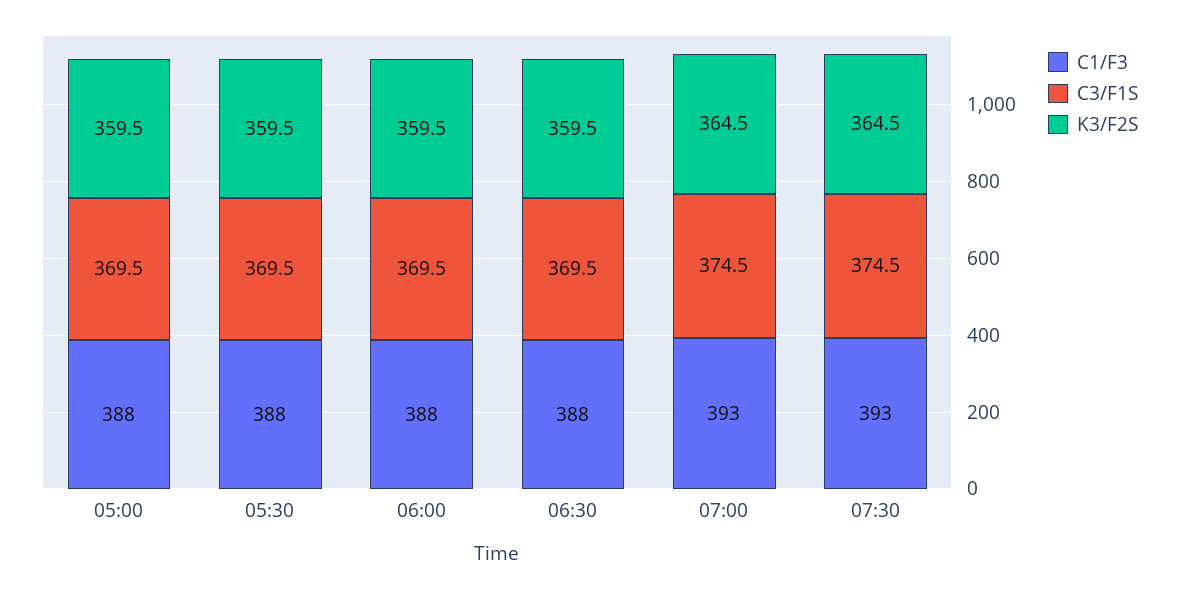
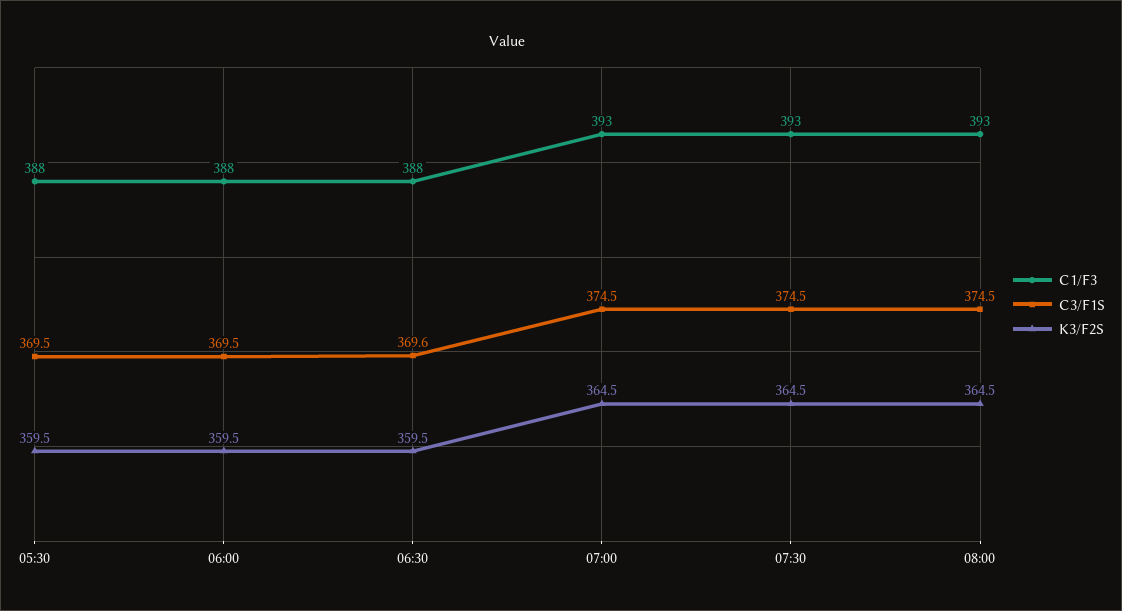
C1/F3, 05:00: 388 -> none
C3/F1S, 05:00: 369.5 -> none
K3/F2S, 05:00: 359.5 -> none
C3/F1S, 06:30: 369.5 -> 369.6
C1/F3, 08:00: none -> 393
C3/F1S, 08:00: none -> 374.5
K3/F2S, 08:00: none -> 364.5

